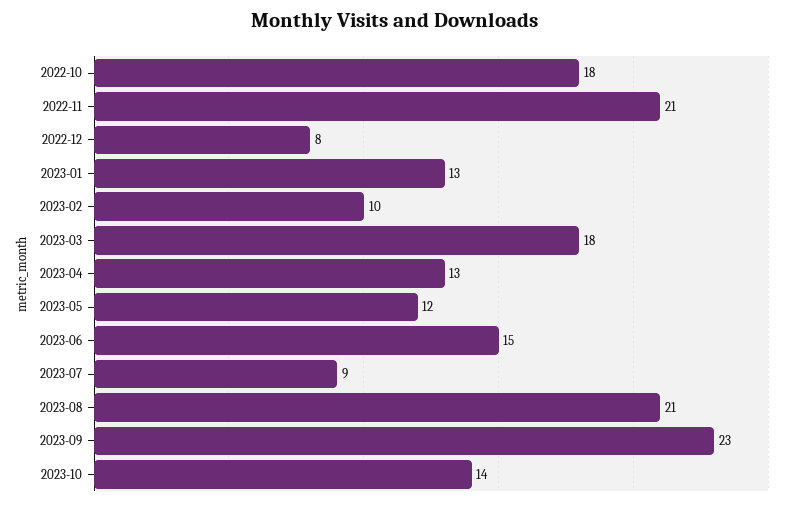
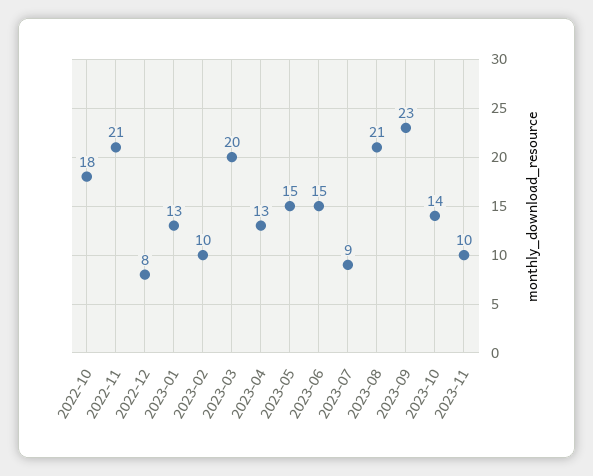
2023-03: 18 -> 20
2023-05: 12 -> 15
2023-11: none -> 10

